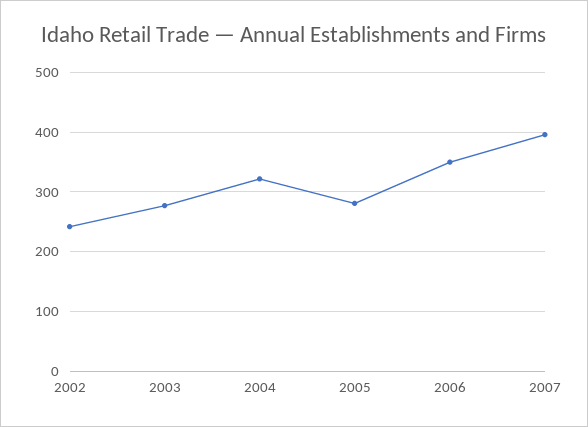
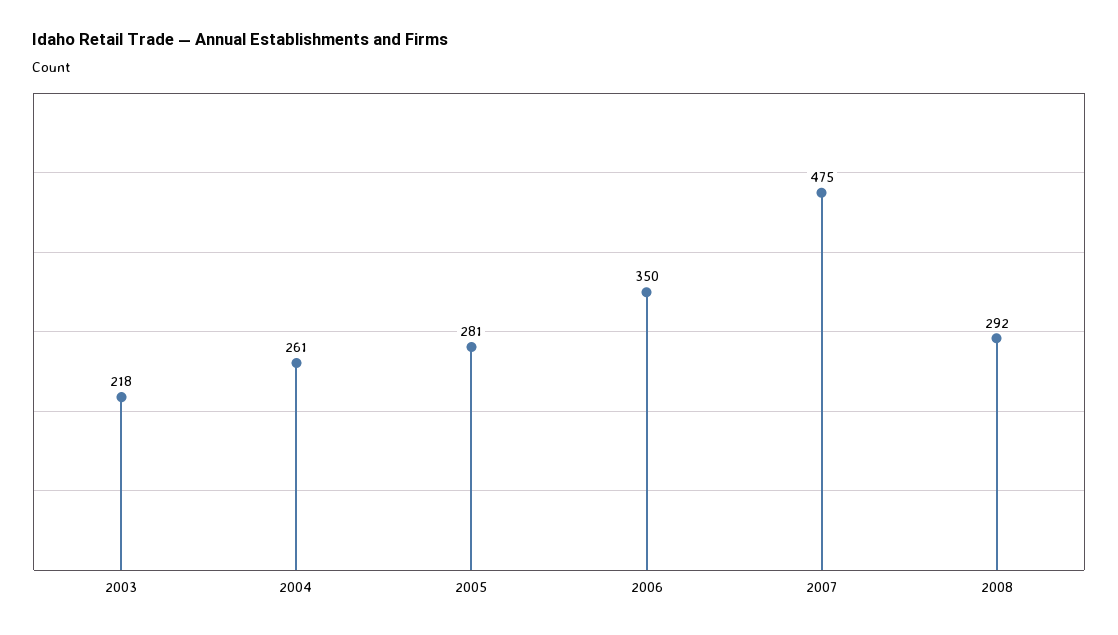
2002: 240 -> none
2003: 280 -> 218
2004: 320 -> 261
2007: 400 -> 475
2008: none -> 292

